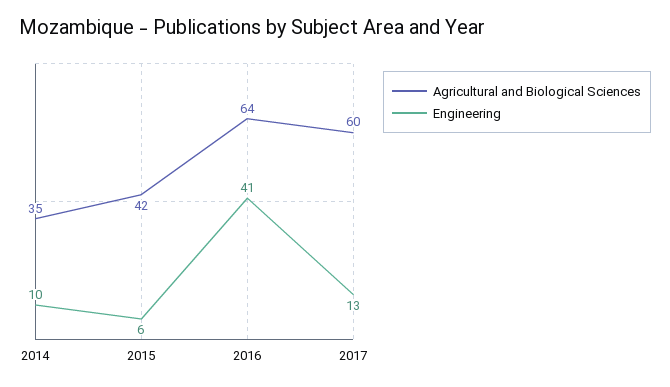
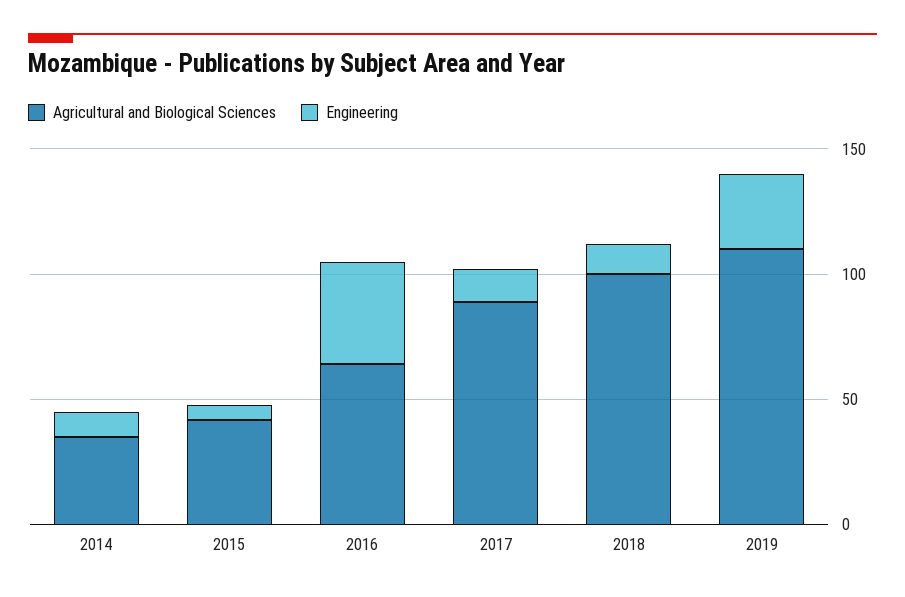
Agricultural and Biological Sciences, 2017: 60 -> 90
Agricultural and Biological Sciences, 2018: none -> 100
Engineering, 2018: none -> 10
Agricultural and Biological Sciences, 2019: none -> 110
Engineering, 2019: none -> 30

